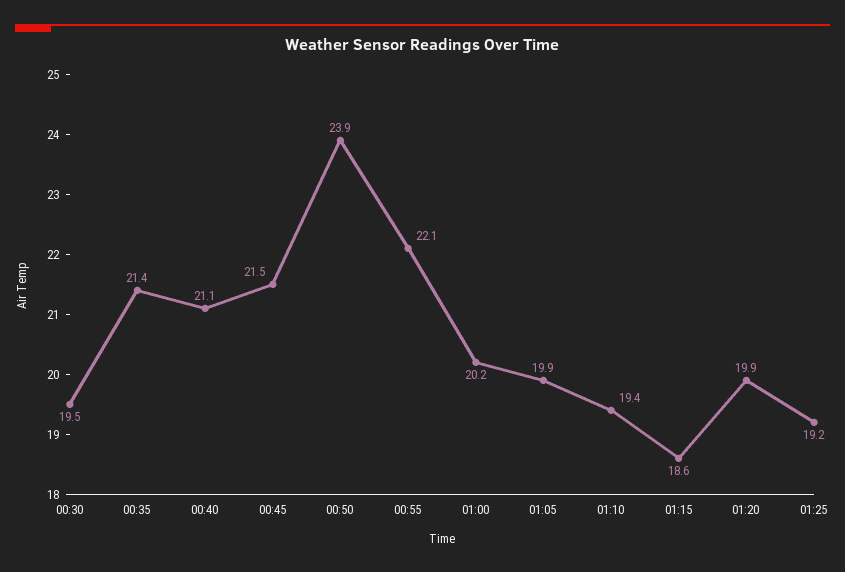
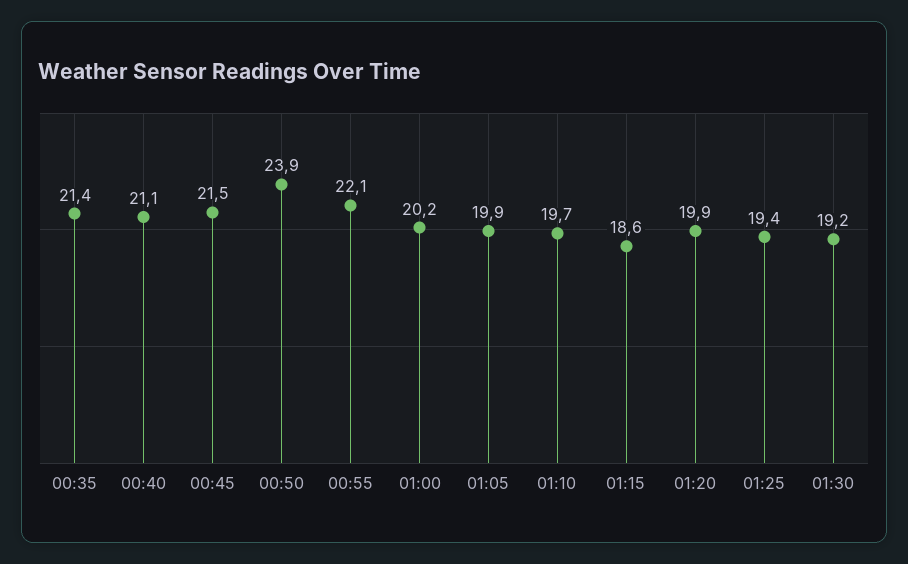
00:30: 19.5 -> none
01:10: 19.4 -> 19.7
01:25: 19.2 -> 19.4
01:30: none -> 19.2

